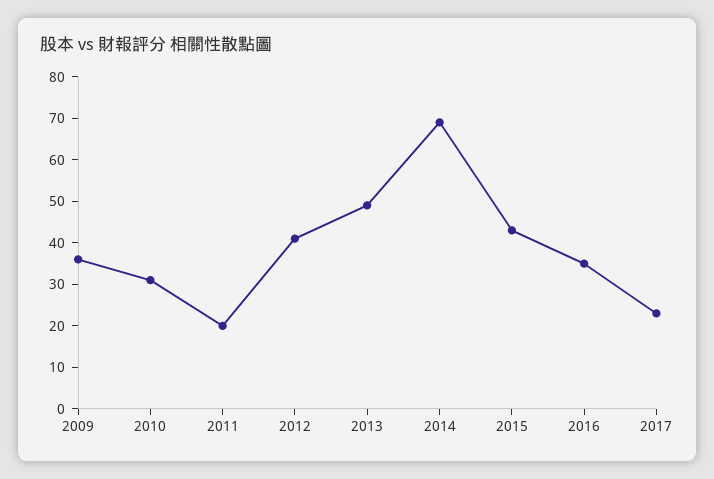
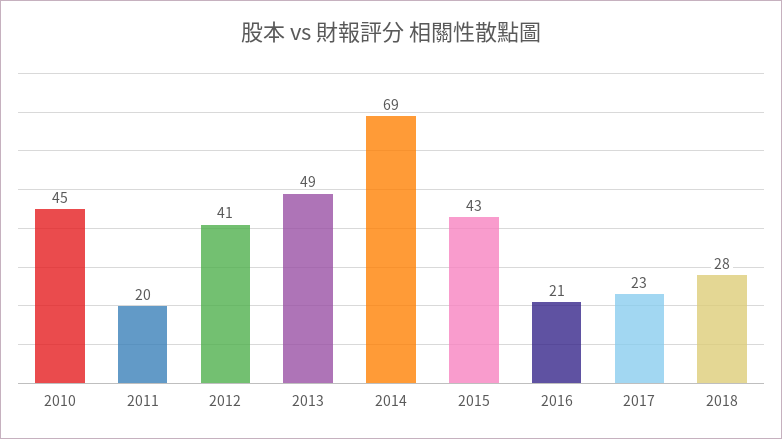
2009: 35 -> none
2010: 30 -> 45
2016: 35 -> 21
2018: none -> 28

